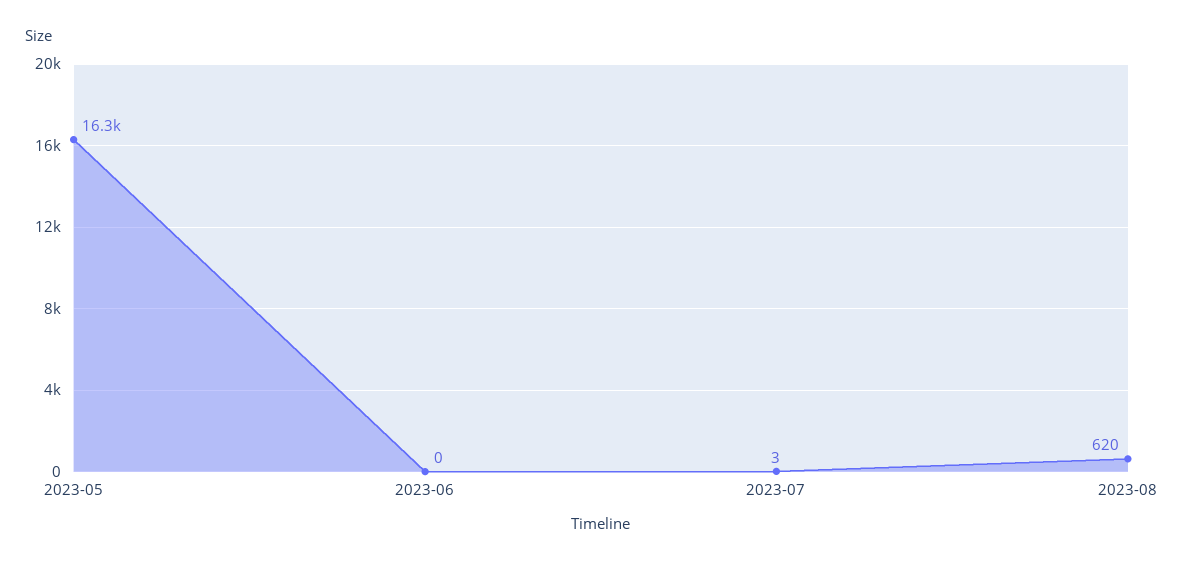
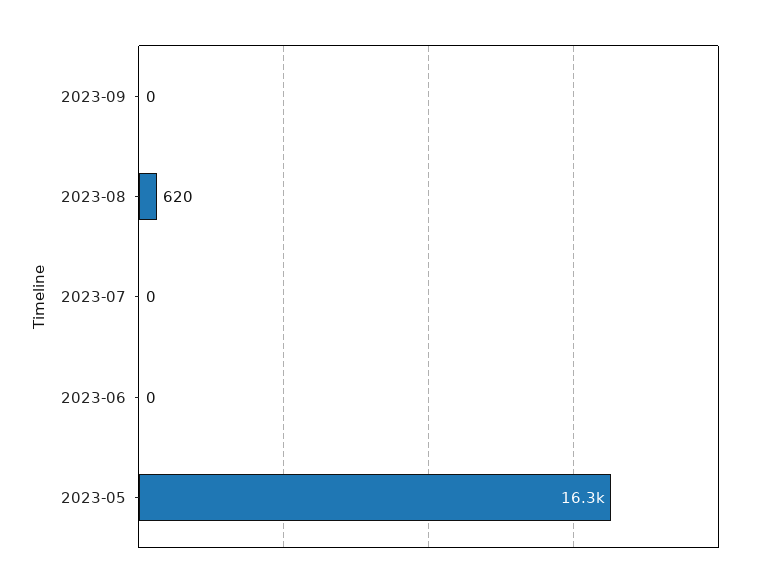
2023-07: 3 -> 0
2023-09: none -> 0

